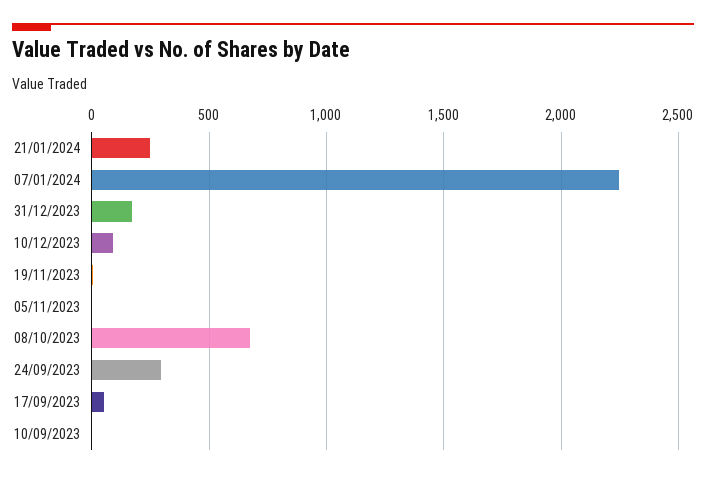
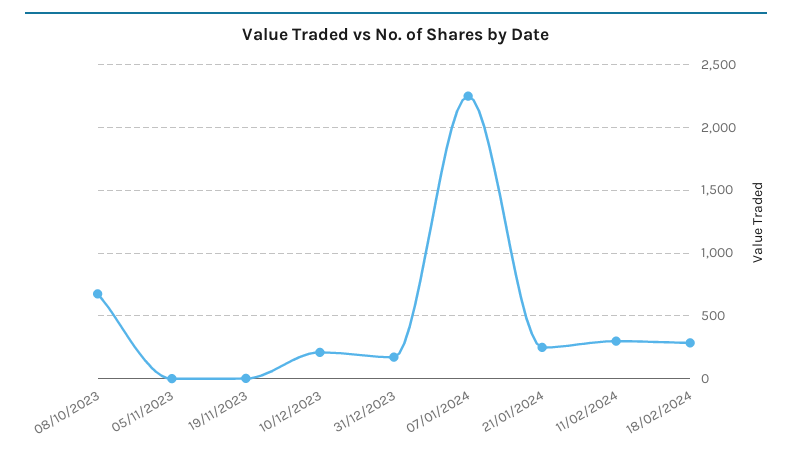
10/12/2023: 100 -> 200
24/09/2023: 300 -> none
17/09/2023: 50 -> none
10/09/2023: 0 -> none
11/02/2024: none -> 300
18/02/2024: none -> 300

